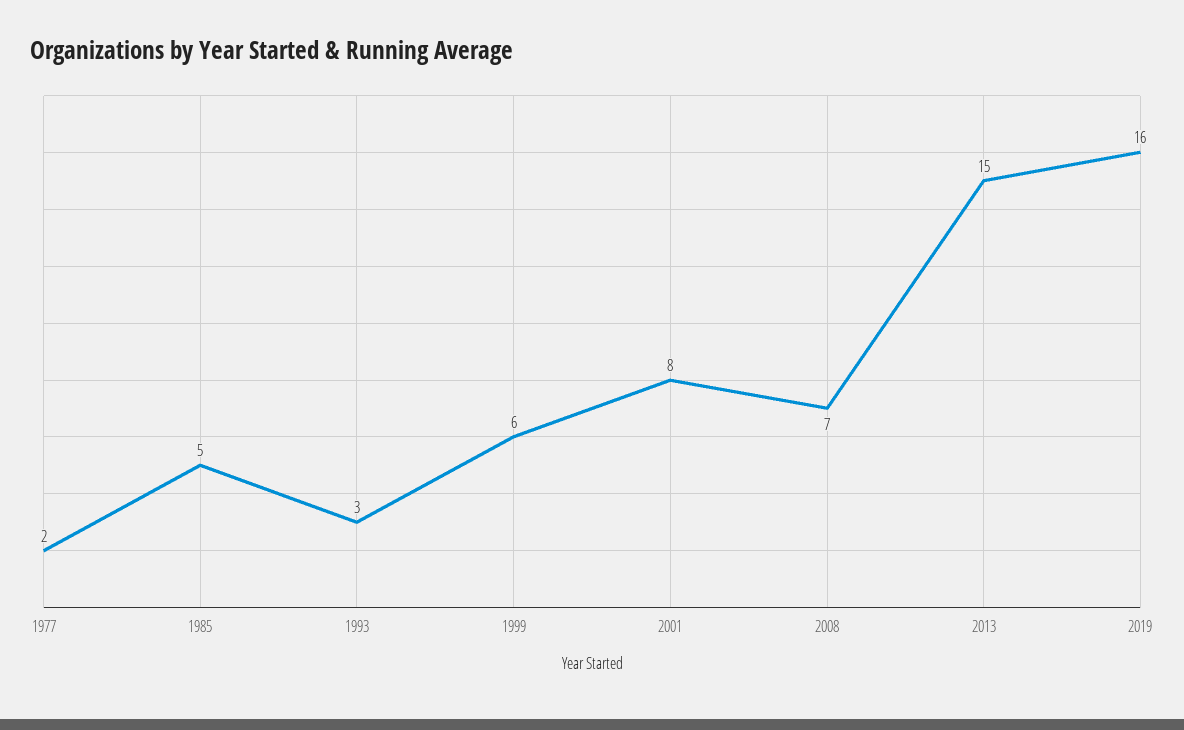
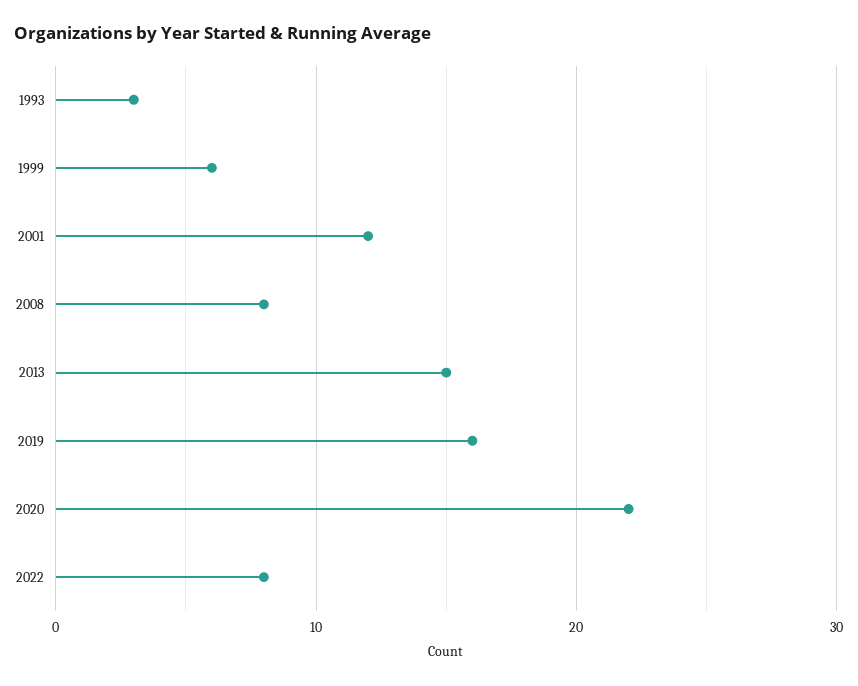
1977: 2 -> none
1985: 5 -> none
2001: 8 -> 12
2008: 7 -> 8
2020: none -> 22
2022: none -> 8

